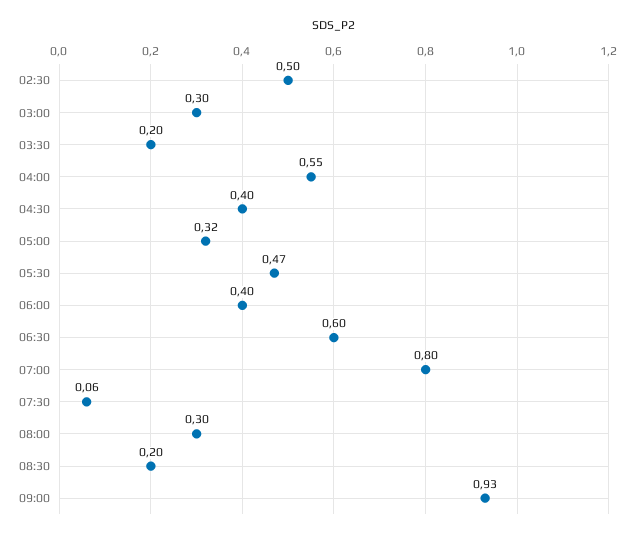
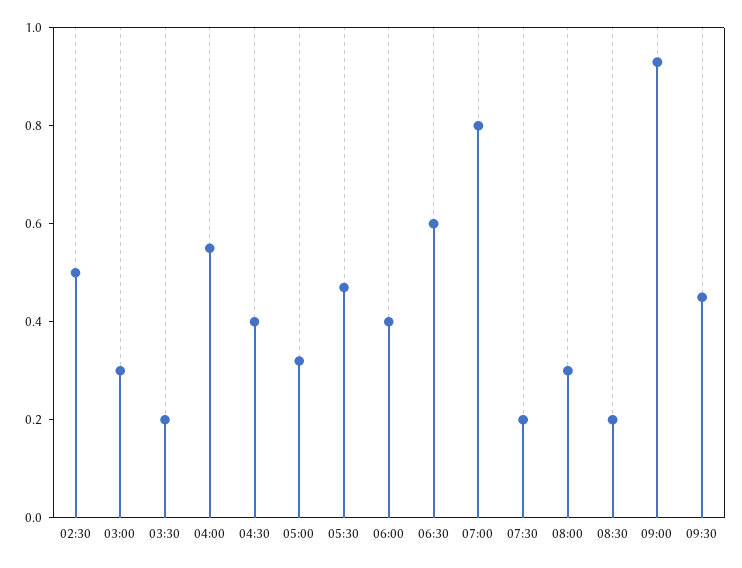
07:30: 0.06 -> 0.2
09:30: none -> 0.45

